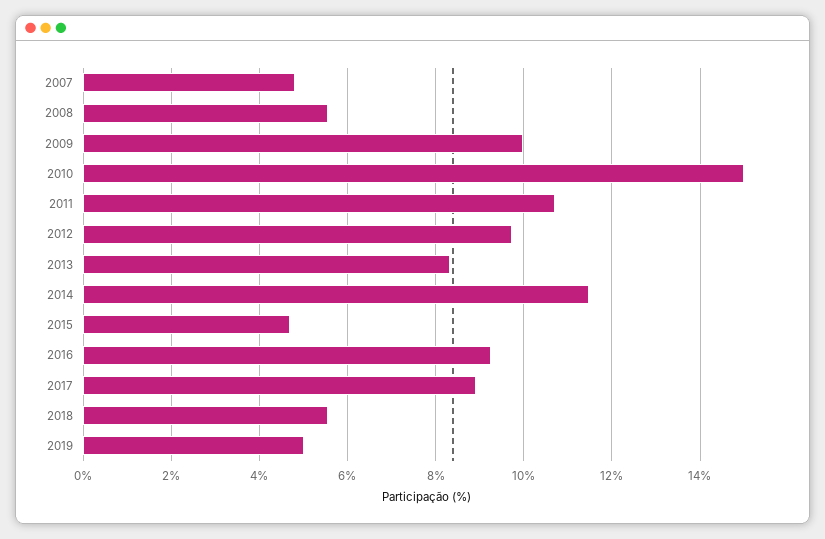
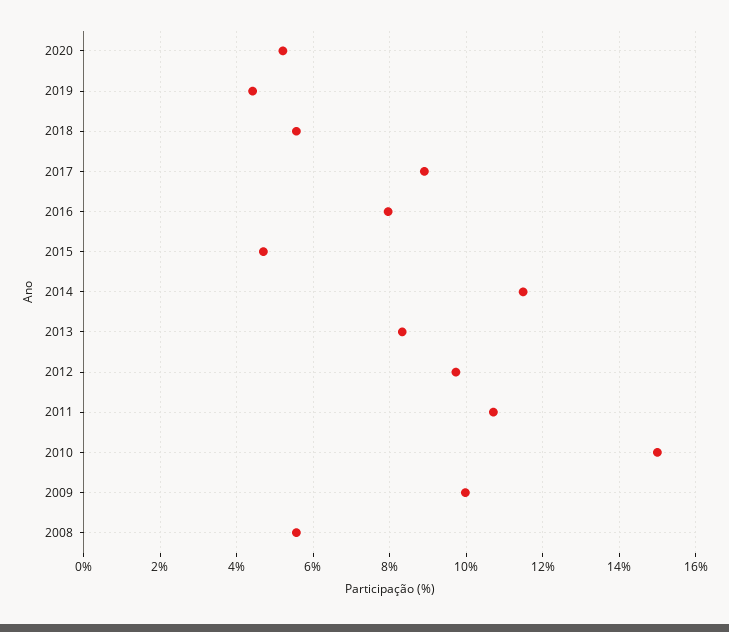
2007: 4.8 -> none
2016: 9.2 -> 8
2019: 5 -> 4.4
2020: none -> 5.2

